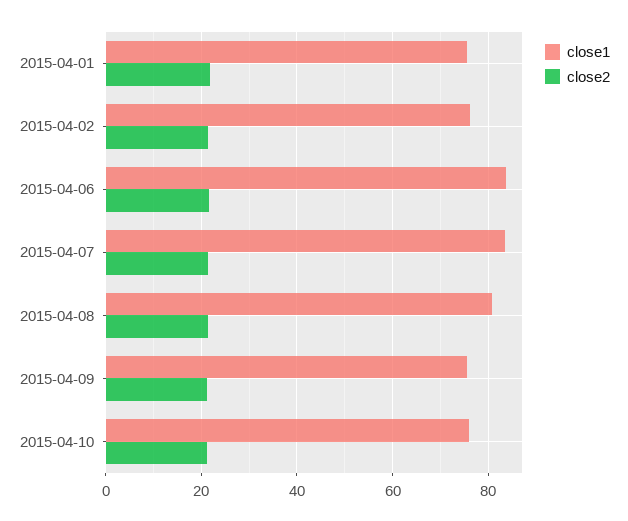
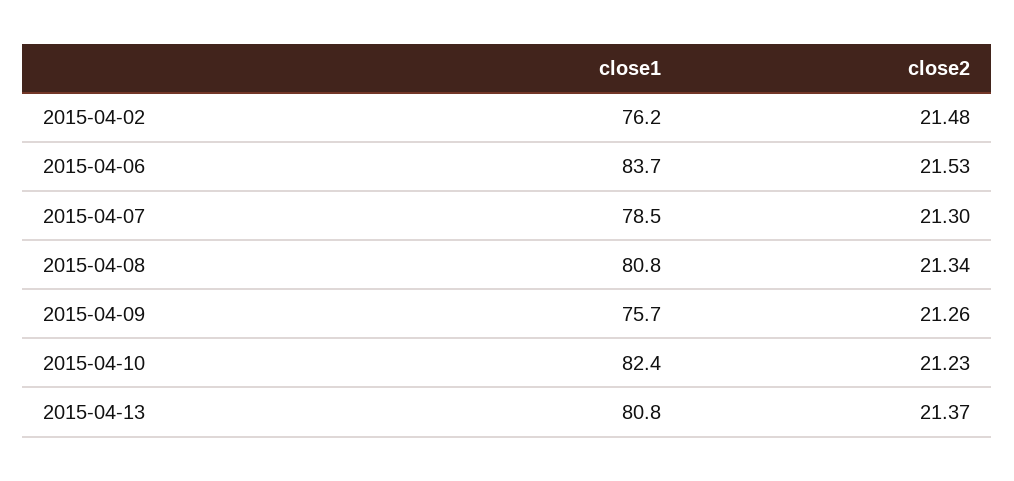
close1, 2015-04-01: 76 -> none
close2, 2015-04-01: 22 -> none
close1, 2015-04-07: 84 -> 78.5
close1, 2015-04-10: 76 -> 82.4
close1, 2015-04-13: none -> 80.8
close2, 2015-04-13: none -> 21.37

